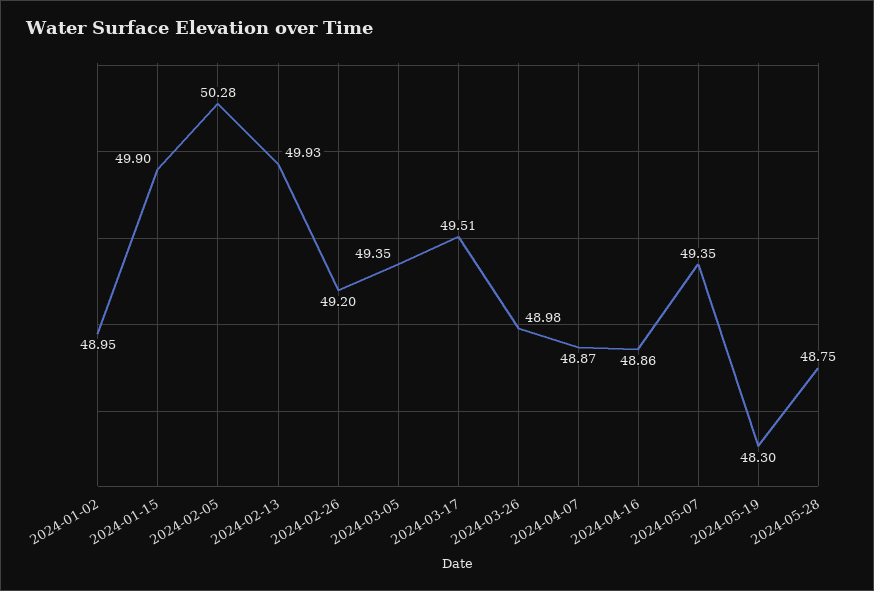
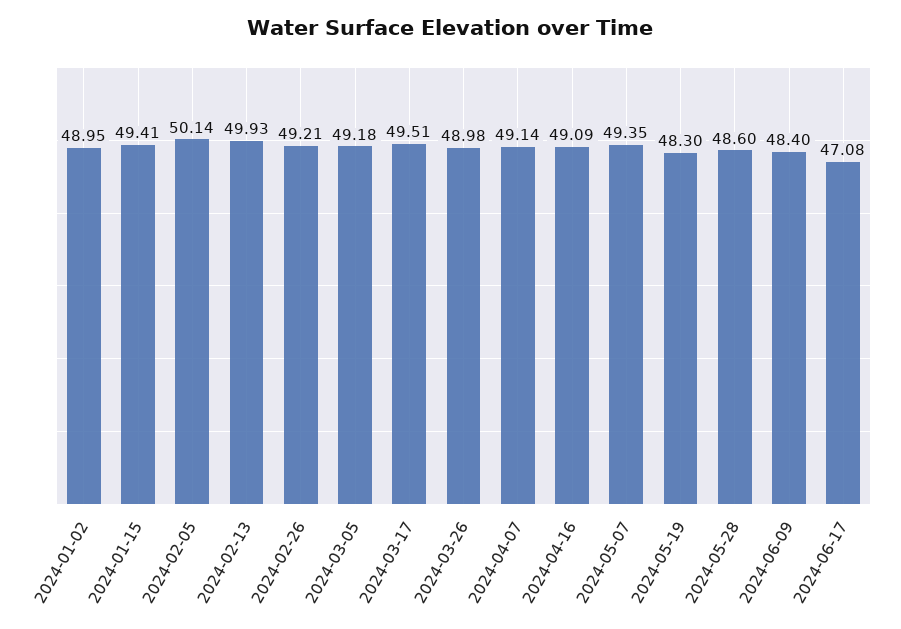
2024-01-15: 49.9 -> 49.41
2024-02-05: 50.28 -> 50.14
2024-02-26: 49.2 -> 49.21
2024-03-05: 49.35 -> 49.18
2024-04-07: 48.87 -> 49.14
2024-04-16: 48.86 -> 49.09
2024-05-28: 48.75 -> 48.6
2024-06-09: none -> 48.4
2024-06-17: none -> 47.08

